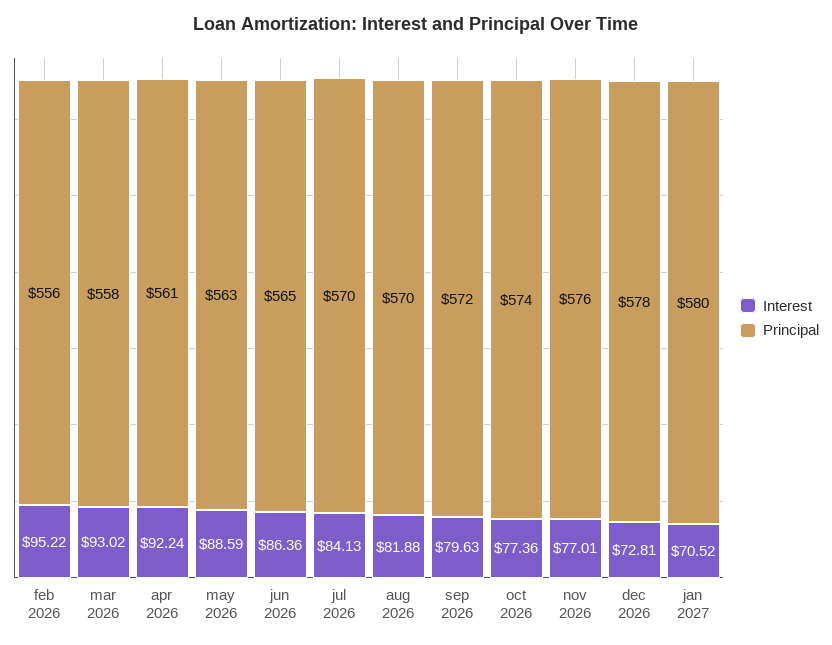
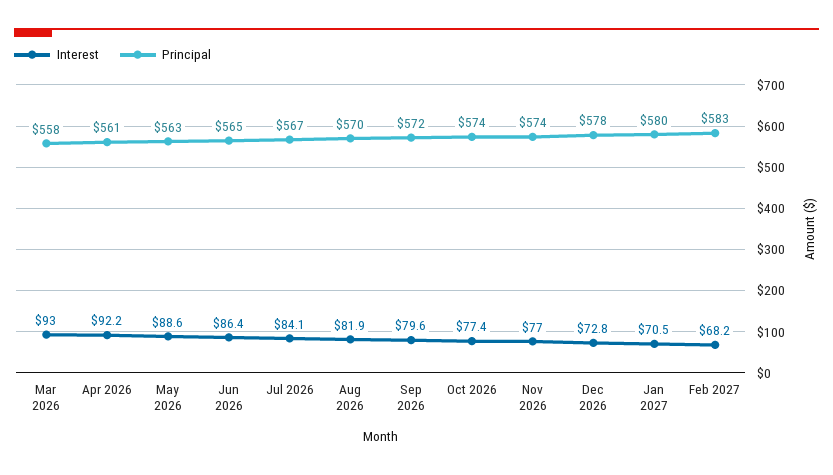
Interest, feb 2026: 95.22 -> none
Principal, feb 2026: 556 -> none
Principal, jul 2026: 570 -> 567
Principal, nov 2026: 576 -> 574
Interest, Feb 2027: none -> 68.2
Principal, Feb 2027: none -> 583

